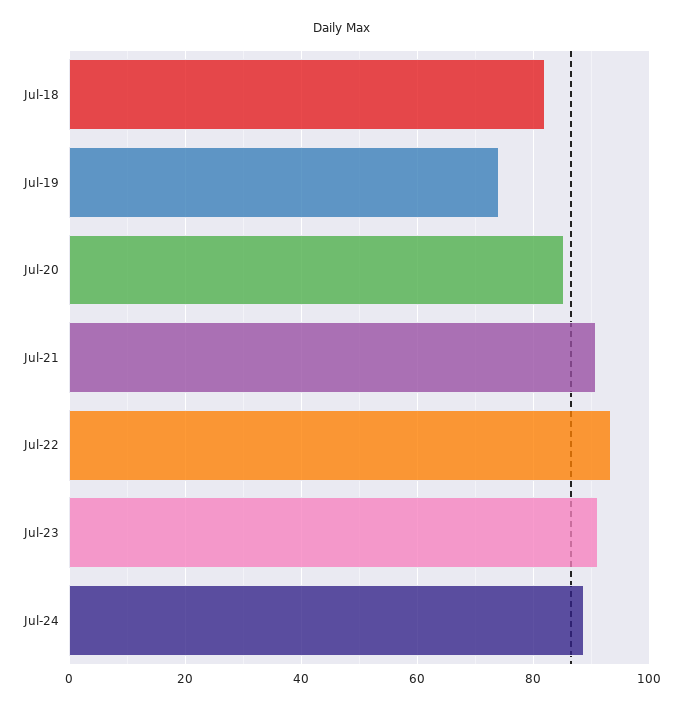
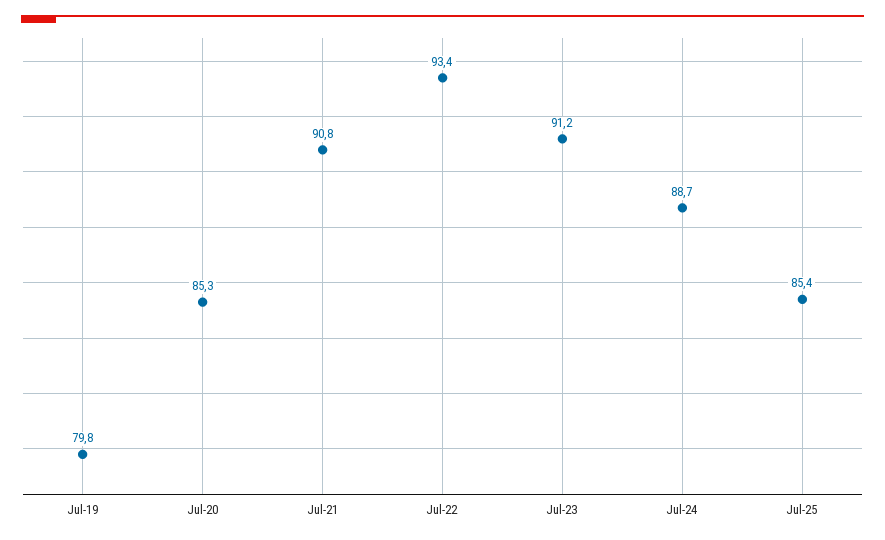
Jul-18: 82 -> none
Jul-19: 74 -> 79.8
Jul-25: none -> 85.4

